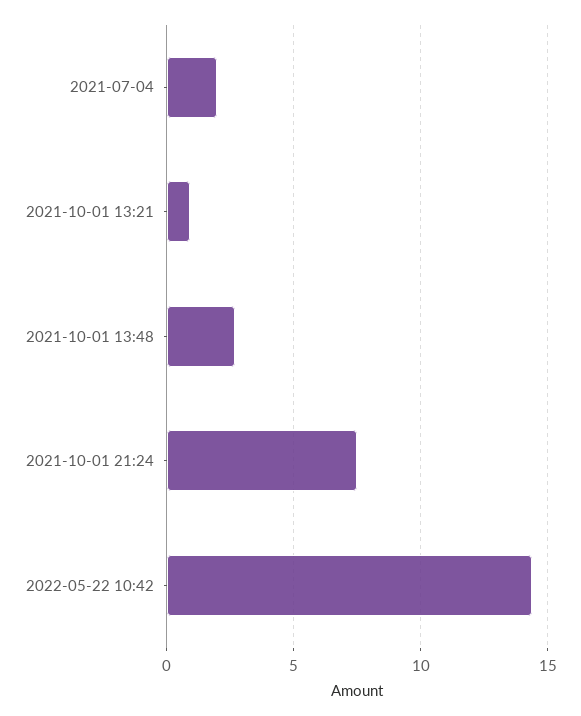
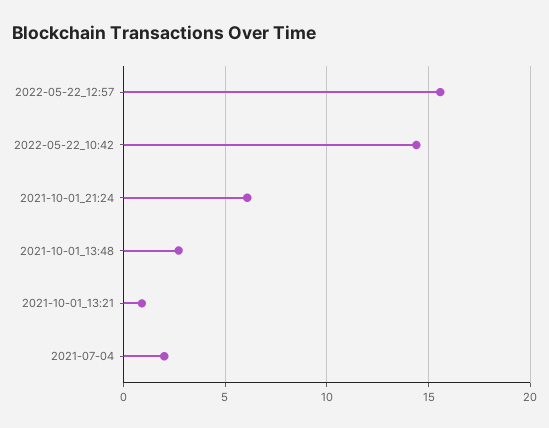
2021-10-01 21:24: 7.5 -> 6
2022-05-22_12:57: none -> 15.5

